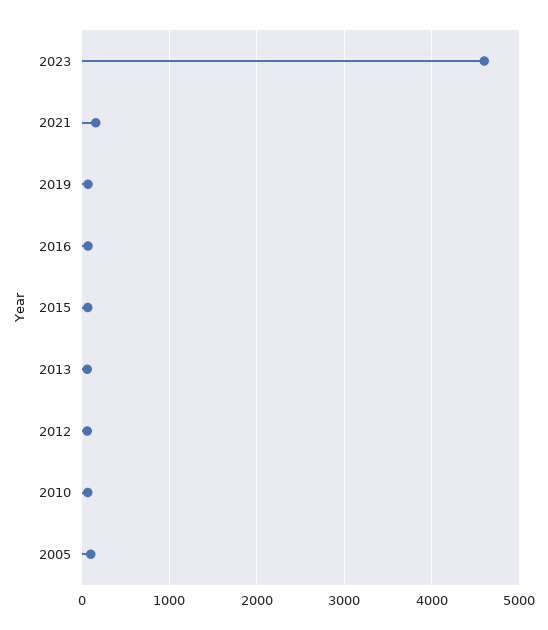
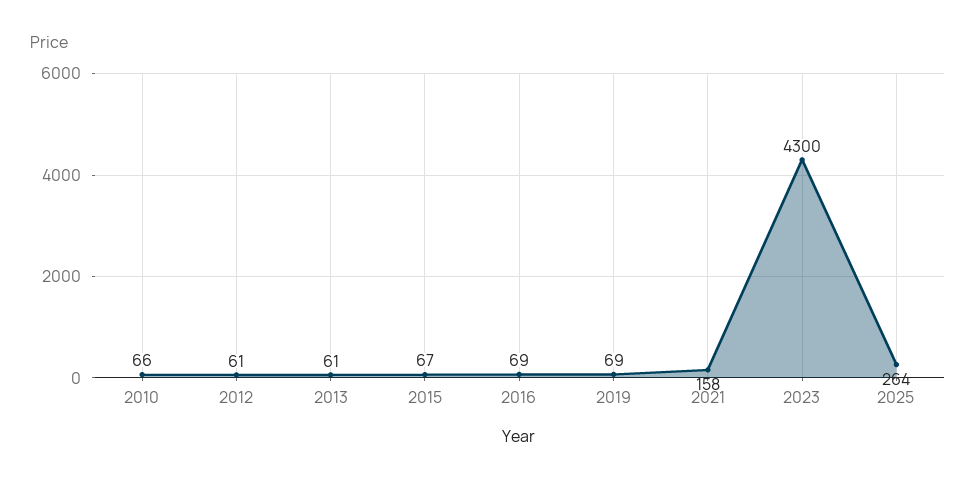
2023: 4600 -> 4300
2005: 100 -> none
2025: none -> 264

